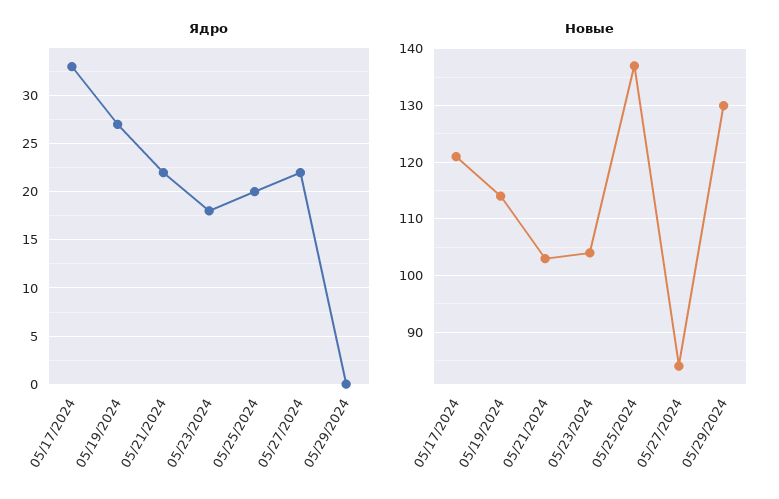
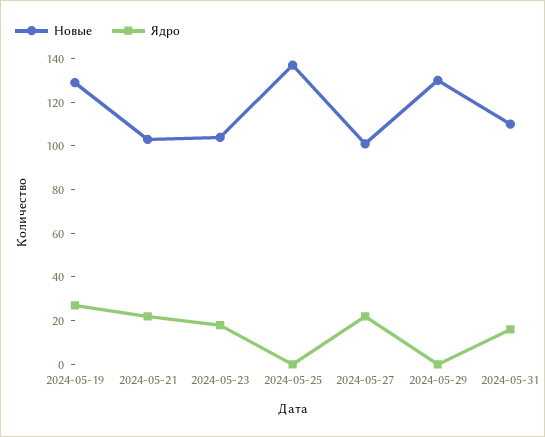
Ядро, 05/17/2024: 33 -> none
Ядро, 05/25/2024: 20 -> 0
Новые, 05/17/2024: 120 -> none
Новые, 05/19/2024: 115 -> 130
Новые, 05/27/2024: 85 -> 100
Новые, 2024-05-31: none -> 110
Ядро, 2024-05-31: none -> 15

